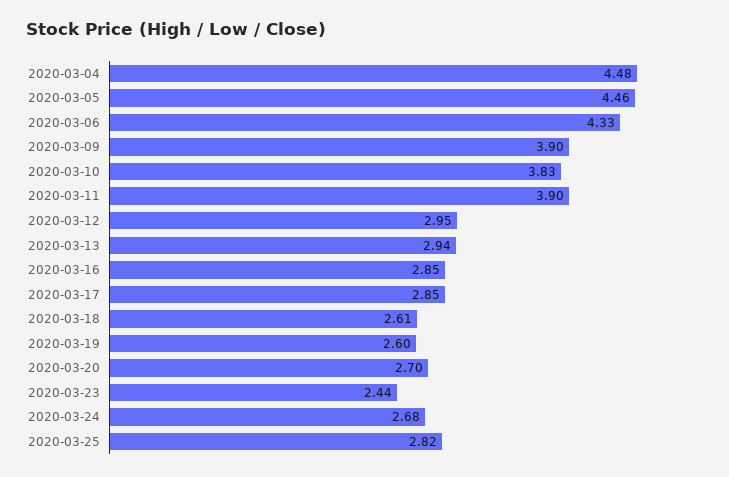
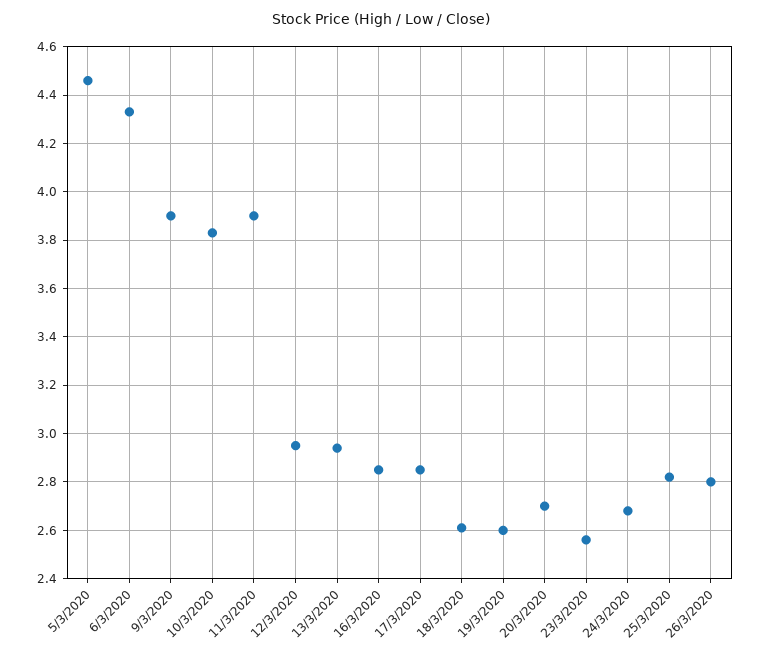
2020-03-04: 4.48 -> none
2020-03-23: 2.44 -> 2.55
26/3/2020: none -> 2.8

